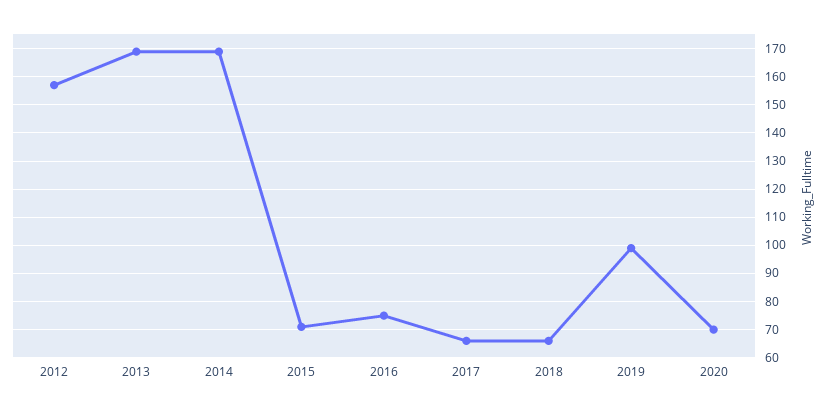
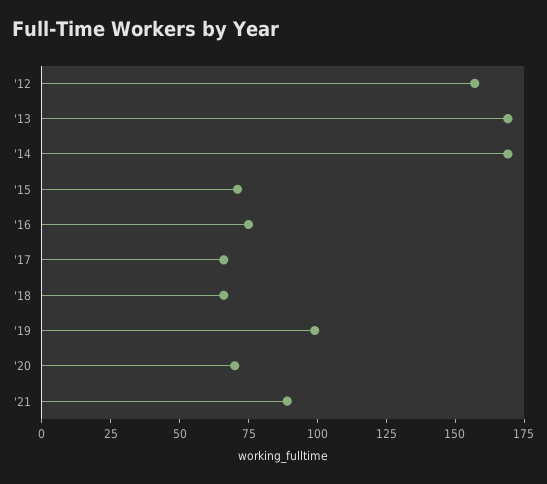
'21: none -> 90

